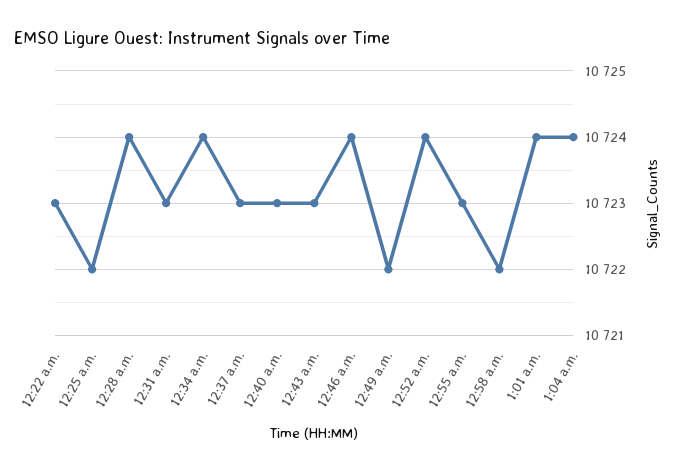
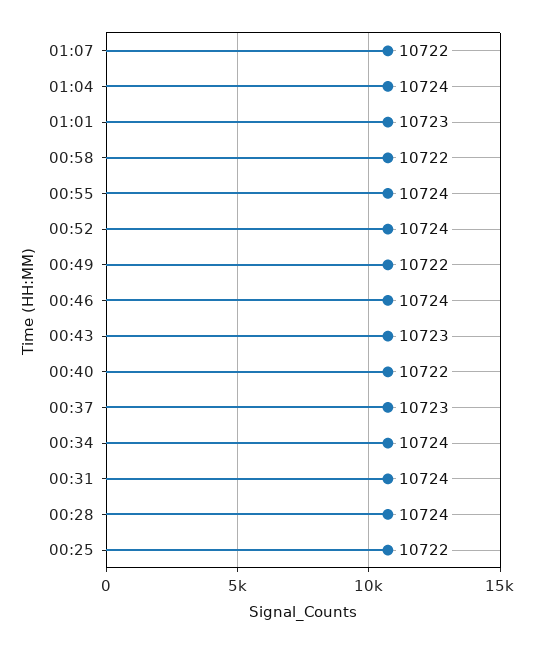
12:22 a.m.: 10723 -> none
12:31 a.m.: 10723 -> 10724
12:40 a.m.: 10723 -> 10722
12:55 a.m.: 10723 -> 10724
1:01 a.m.: 10724 -> 10723
01:07: none -> 10722

